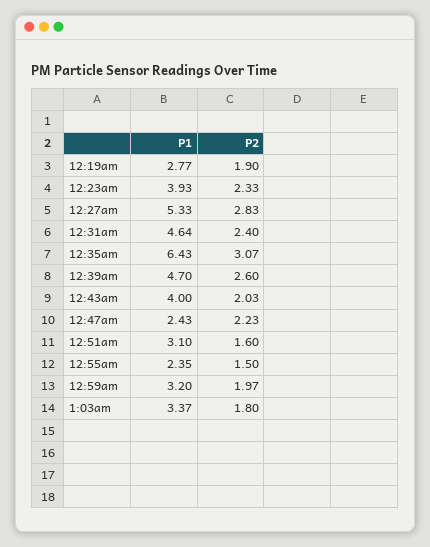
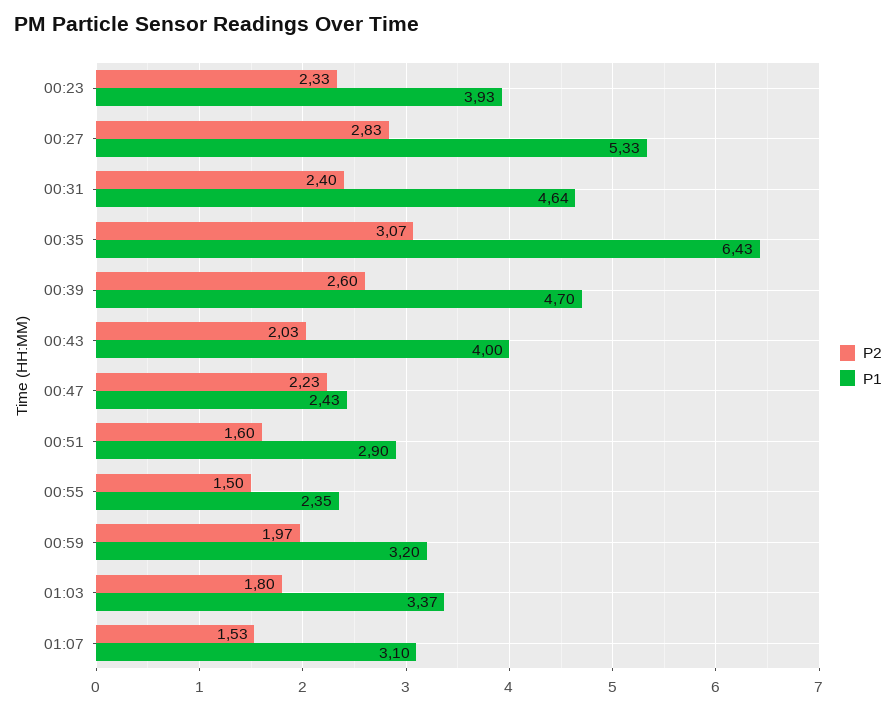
P1, 12:19am: 2.77 -> none
P2, 12:19am: 1.9 -> none
P1, 12:51am: 3.1 -> 2.9
P2, 01:07: none -> 1.53
P1, 01:07: none -> 3.1

